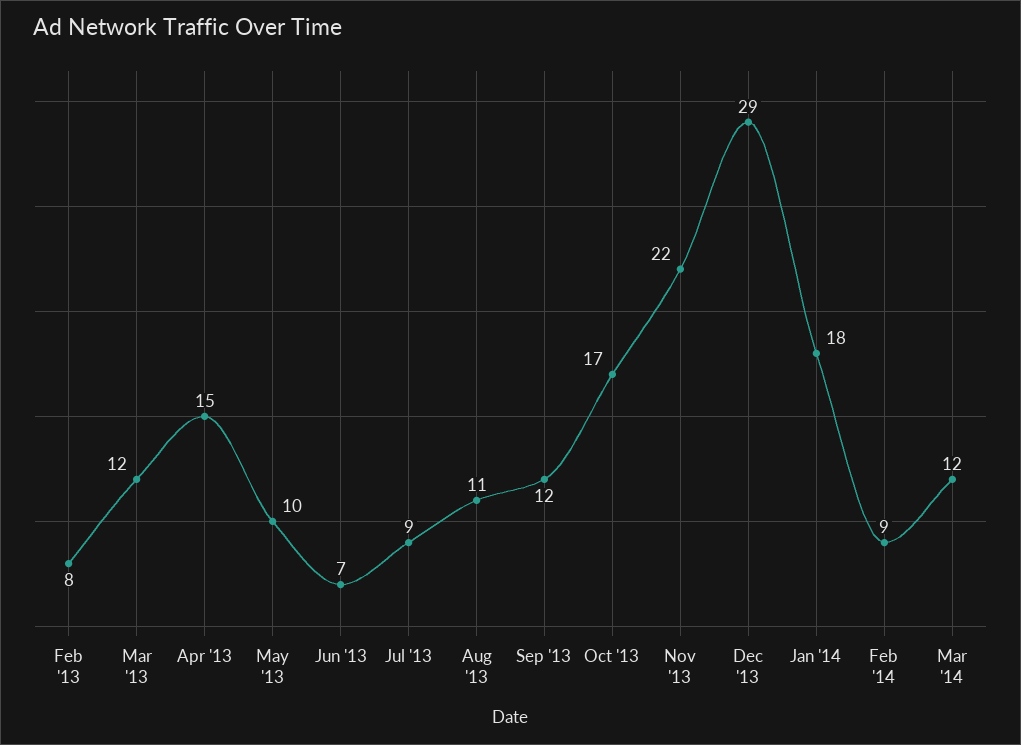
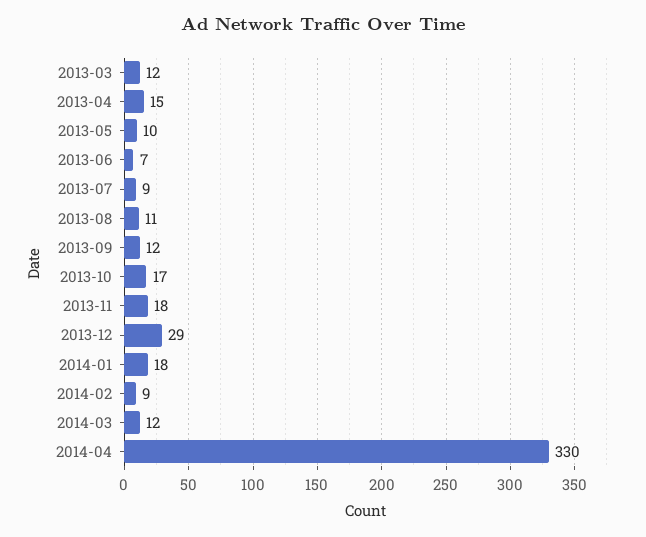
Feb '13: 8 -> none
Nov '13: 22 -> 18
2014-04: none -> 330

